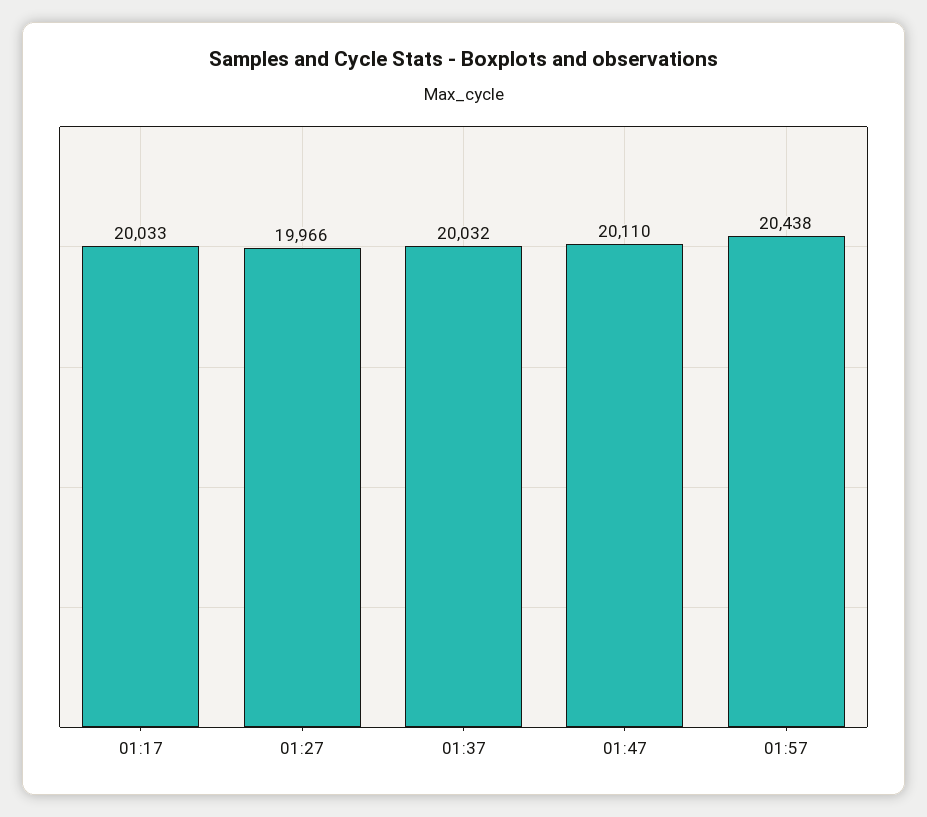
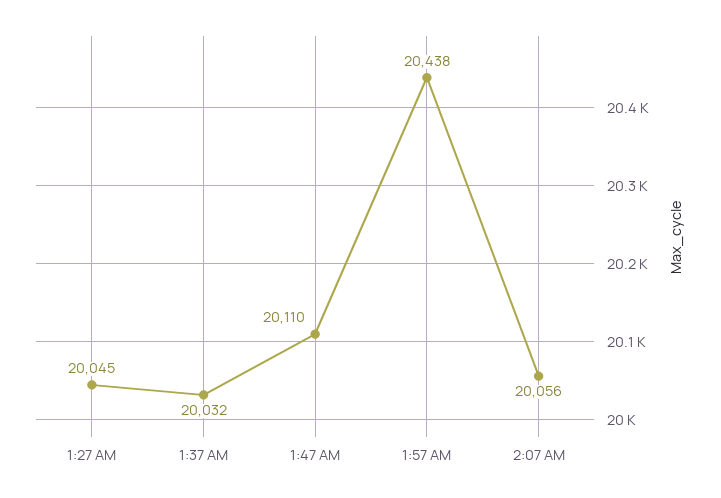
01:17: 20033 -> none
01:27: 19966 -> 20045
2:07 AM: none -> 20056

